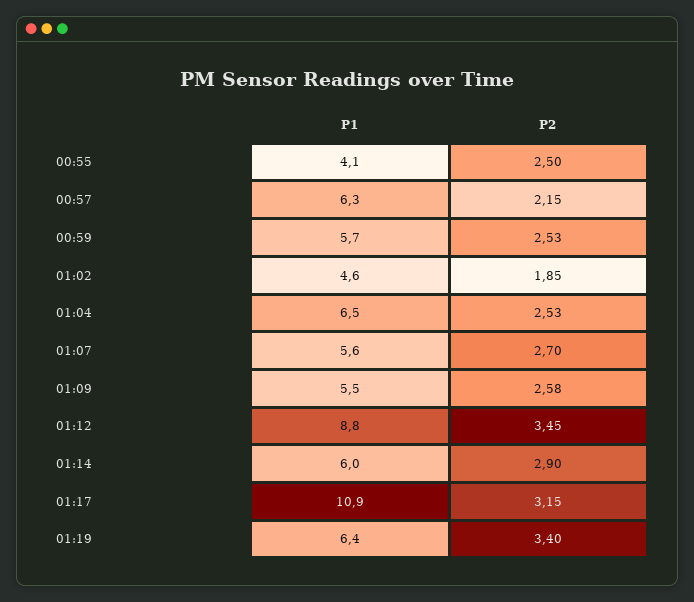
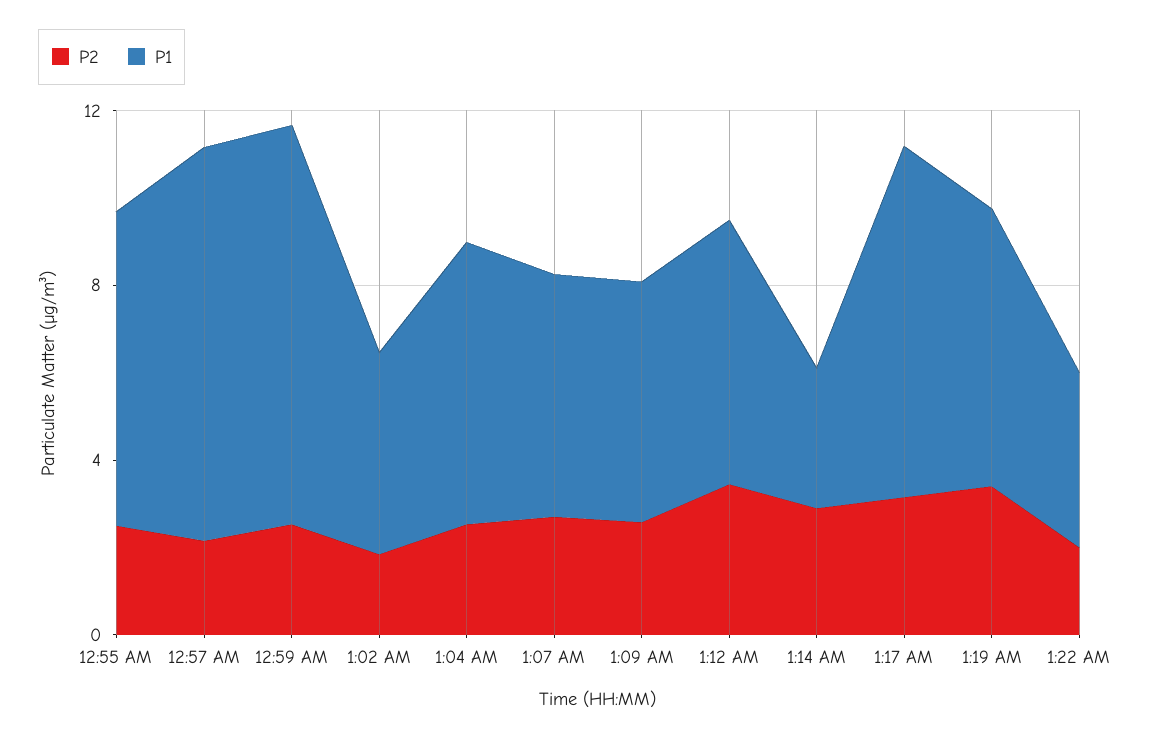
P1, 00:55: 4.1 -> 7
P1, 00:57: 6.3 -> 9
P1, 00:59: 5.7 -> 9
P1, 01:12: 8.8 -> 6
P1, 01:14: 6 -> 3
P1, 01:17: 10.9 -> 8
P2, 1:22 AM: none -> 2
P1, 1:22 AM: none -> 4

